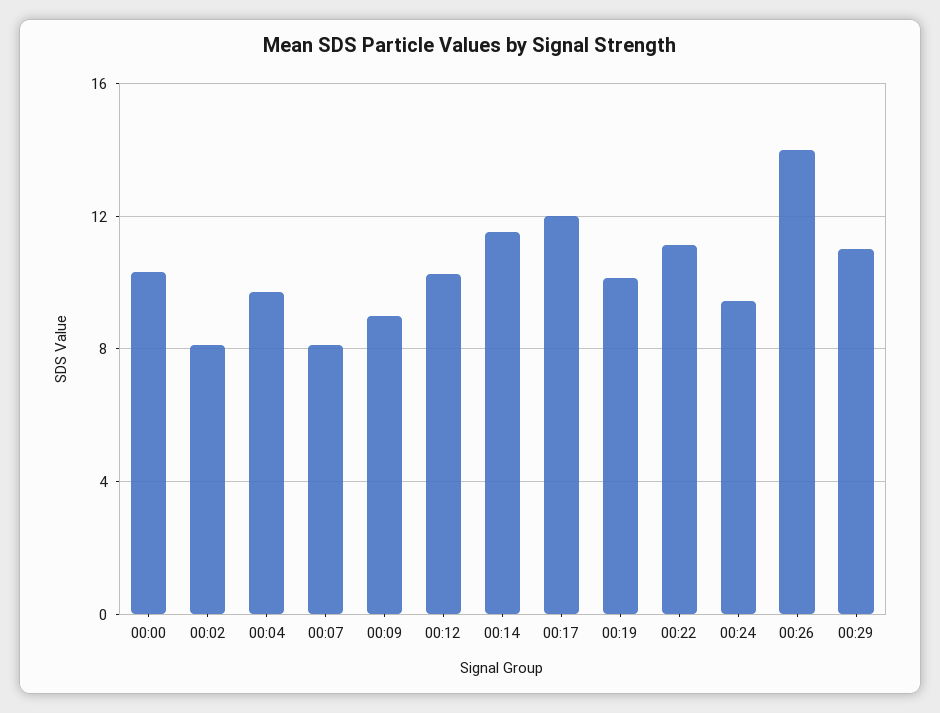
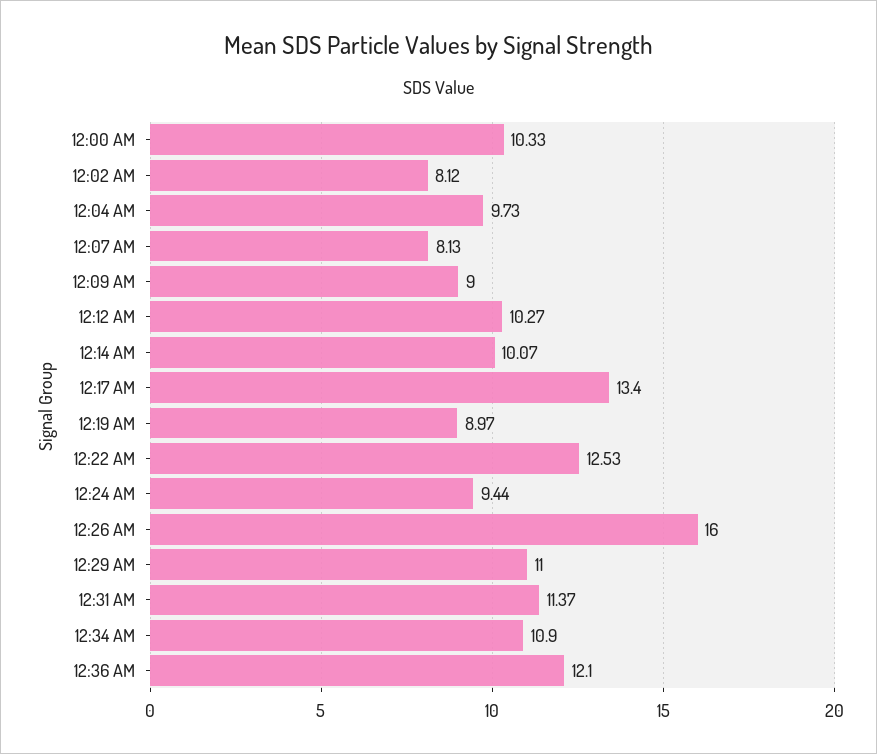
00:14: 11.5 -> 10.07
00:17: 12 -> 13.4
00:19: 10 -> 8.97
00:22: 11 -> 12.53
00:26: 14 -> 16
12:31 AM: none -> 11.37
12:34 AM: none -> 10.9
12:36 AM: none -> 12.1

